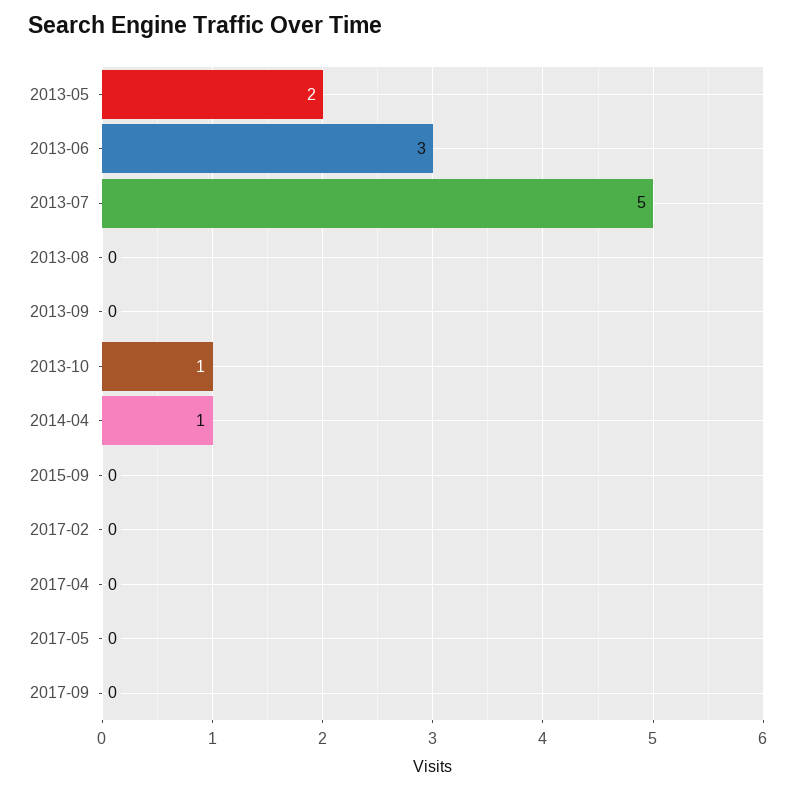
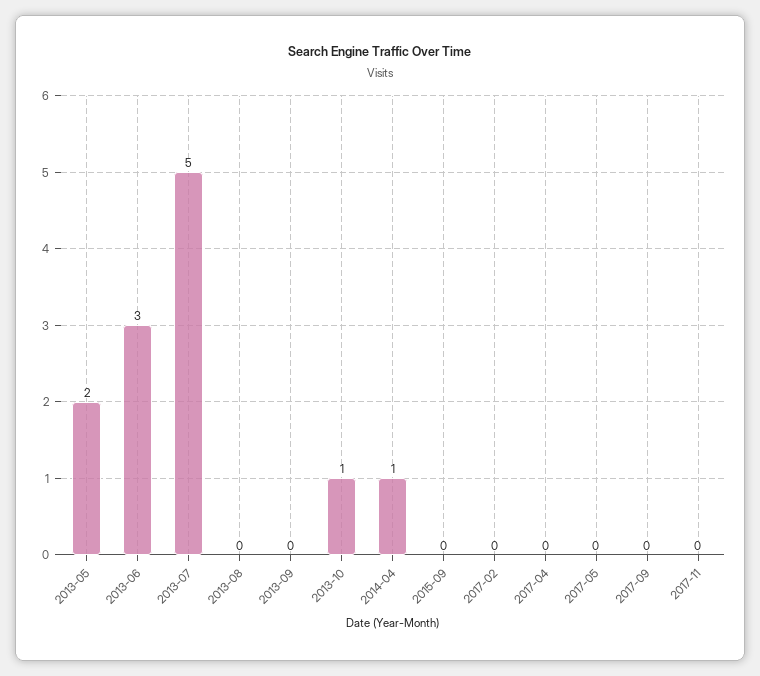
2017-11: none -> 0

